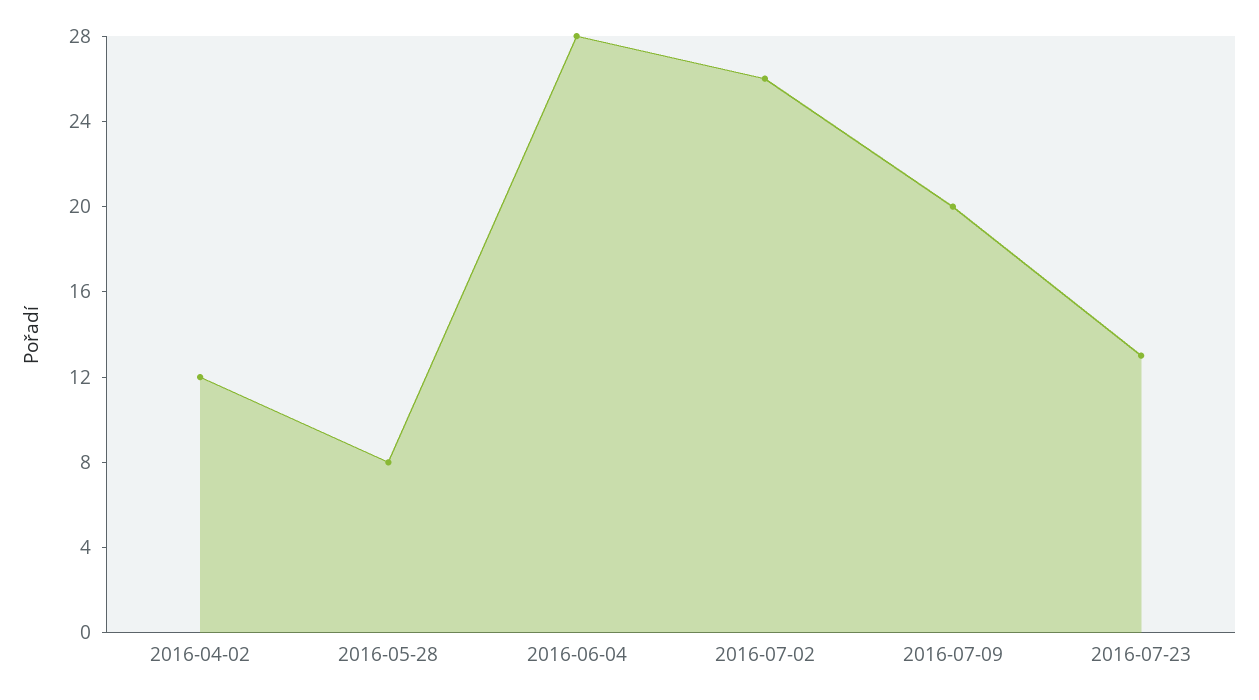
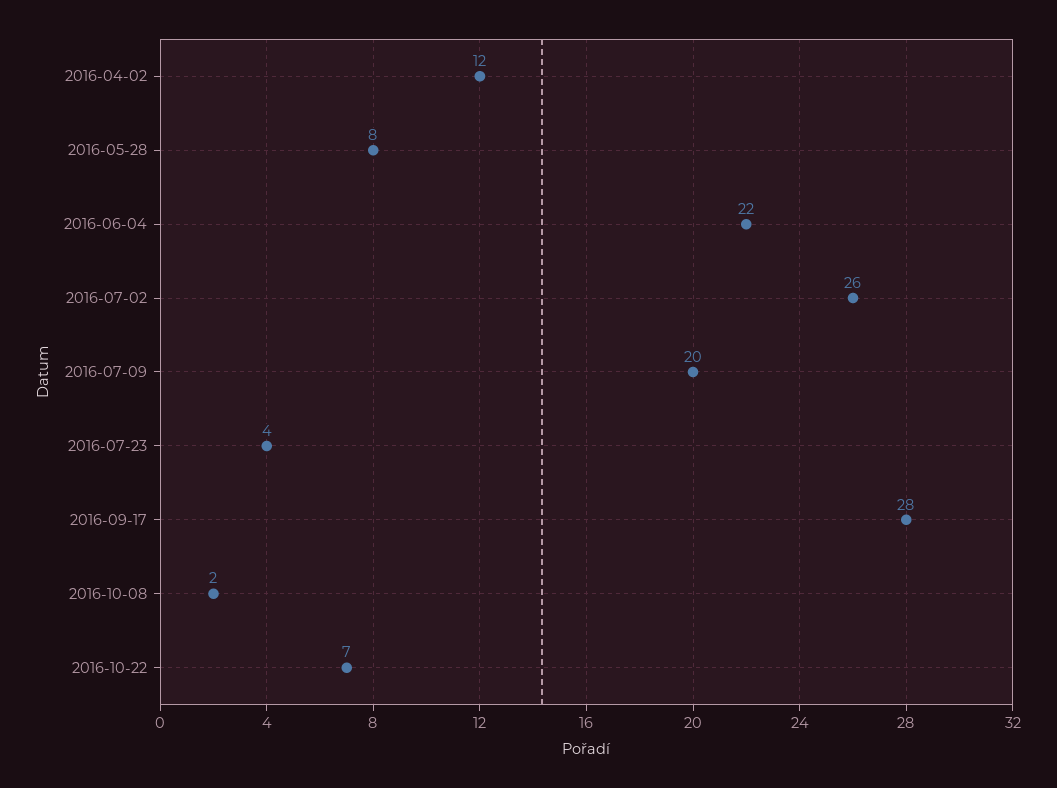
2016-06-04: 28 -> 22
2016-07-23: 13 -> 4
2016-09-17: none -> 28
2016-10-08: none -> 2
2016-10-22: none -> 7

